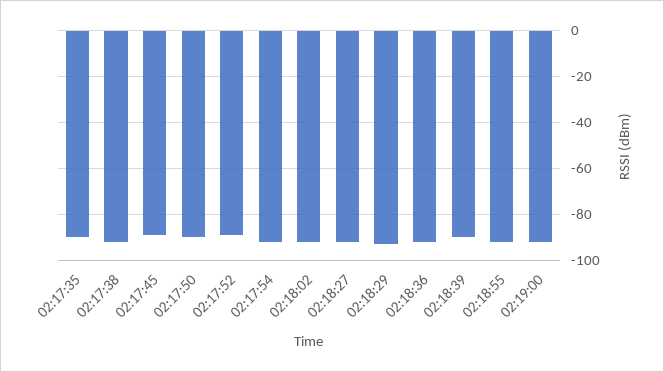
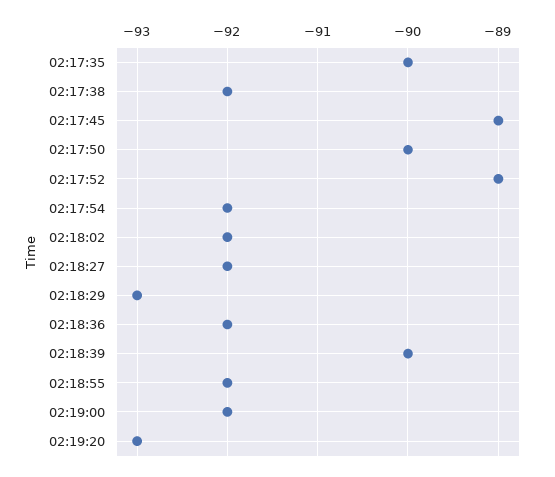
02:19:20: none -> -93

